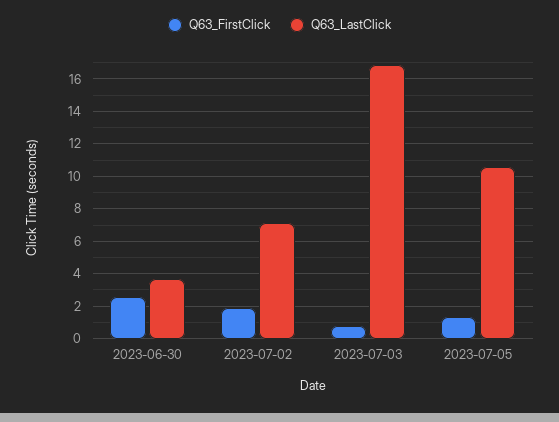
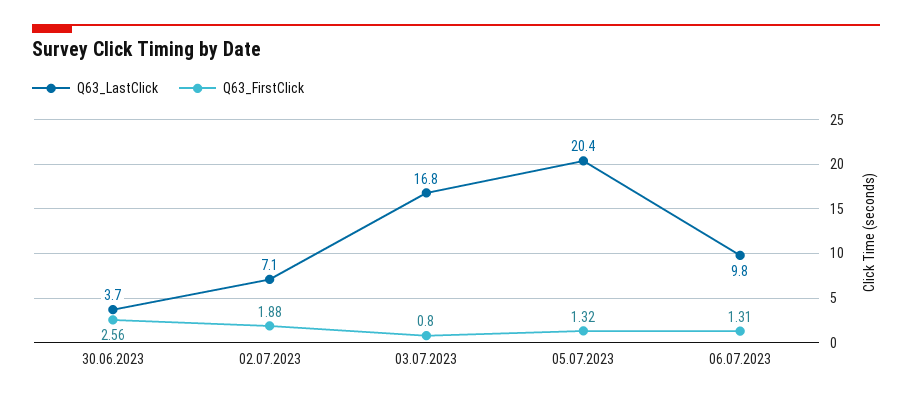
Q63_LastClick, 2023-07-05: 10.5 -> 20.4
Q63_LastClick, 06.07.2023: none -> 9.8
Q63_FirstClick, 06.07.2023: none -> 1.31

